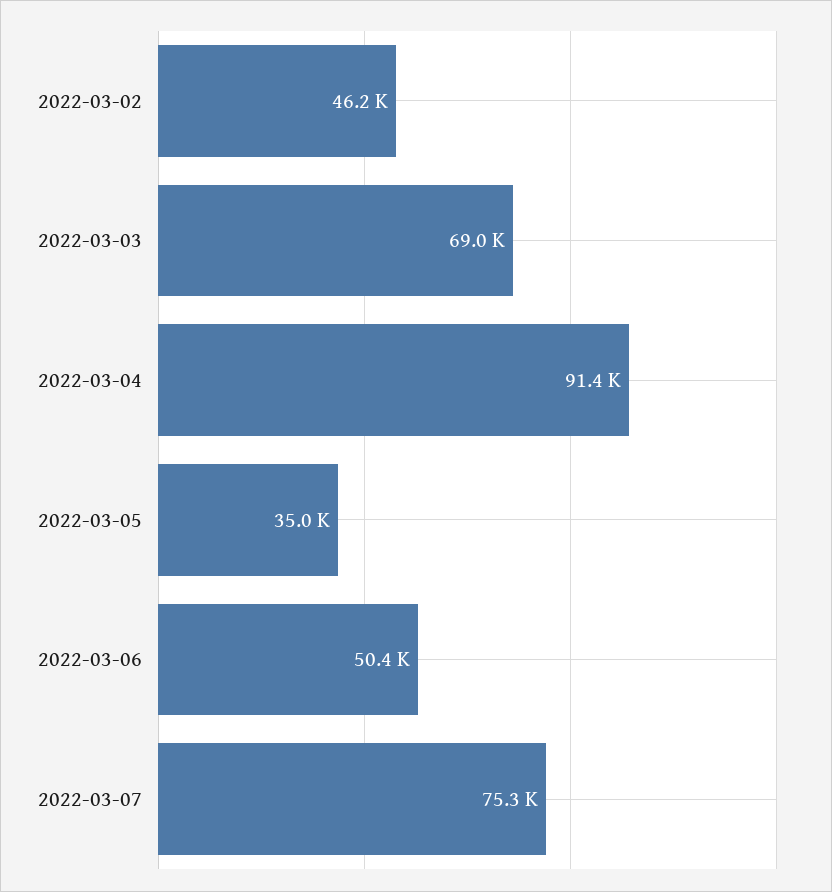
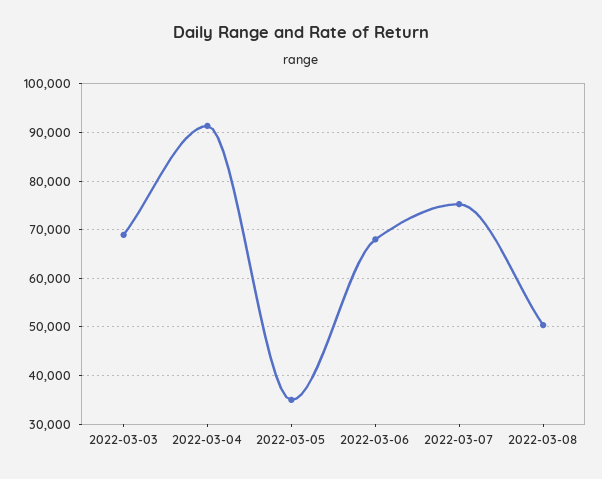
2022-03-02: 46200 -> none
2022-03-06: 50400 -> 68000
2022-03-08: none -> 50000

